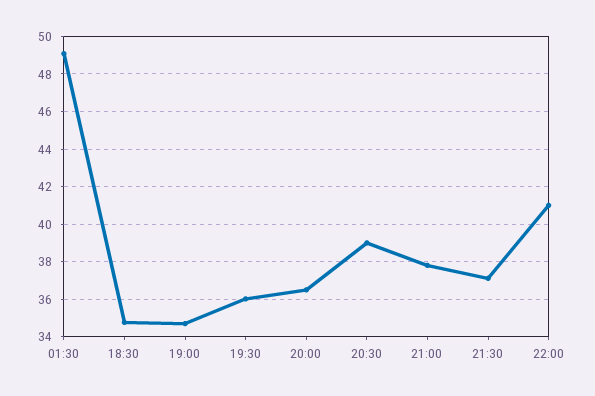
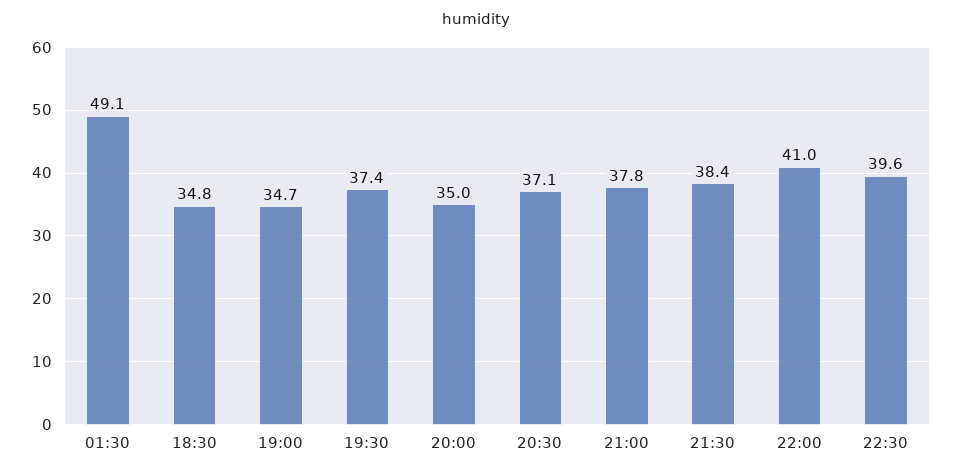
19:30: 36 -> 37.4
20:00: 36.5 -> 35
20:30: 39 -> 37.1
21:30: 37 -> 38.4
22:30: none -> 39.6

